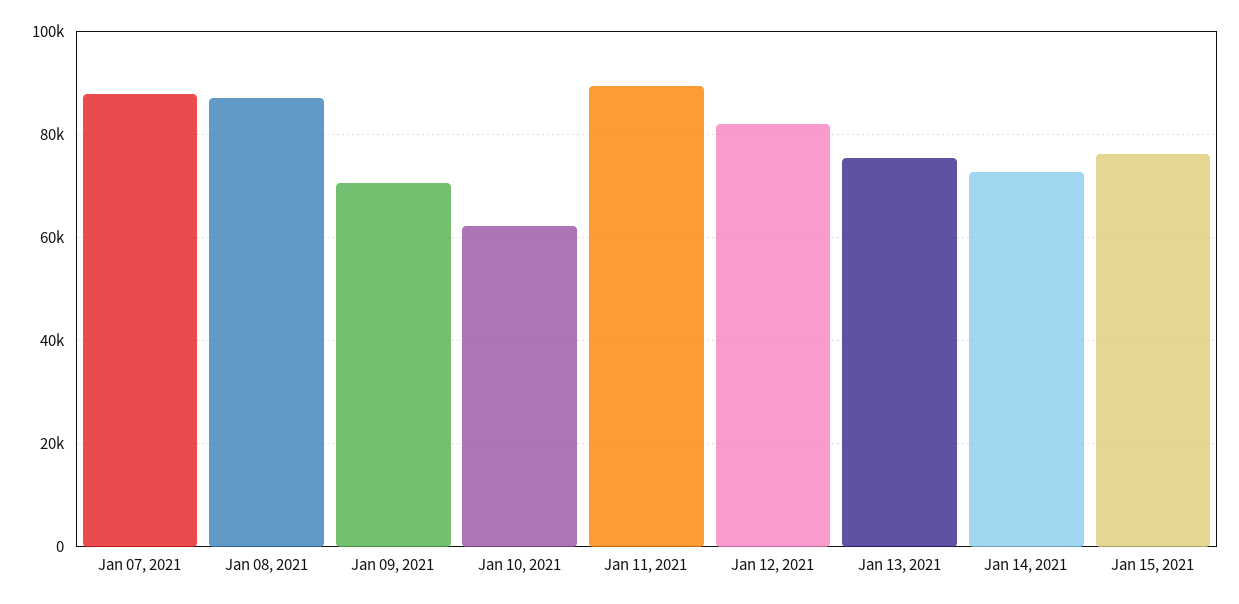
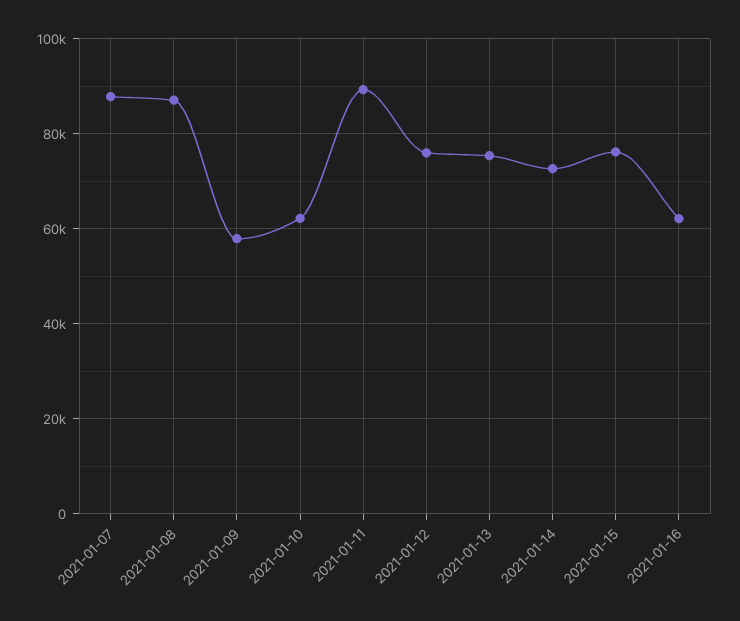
Jan 09, 2021: 70000 -> 58000
Jan 12, 2021: 82000 -> 76000
2021-01-16: none -> 62000

